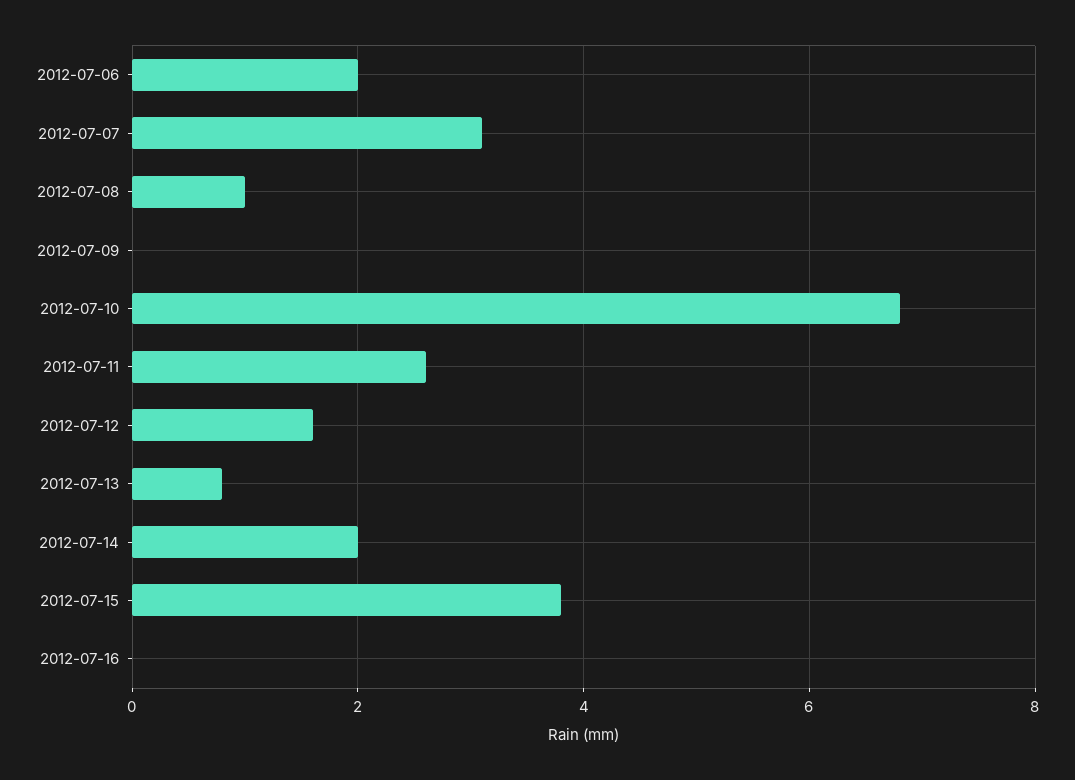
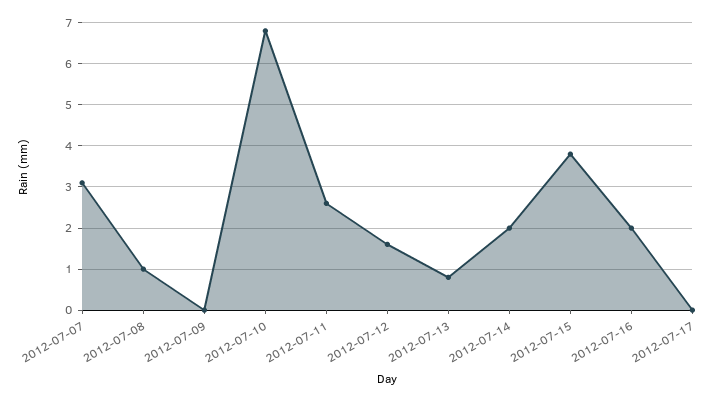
2012-07-06: 2 -> none
2012-07-16: 0 -> 2
2012-07-17: none -> 0

